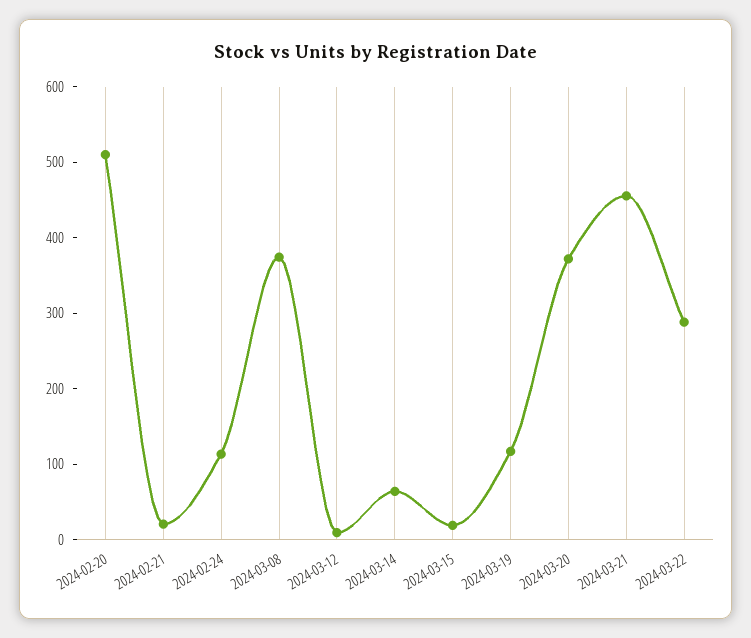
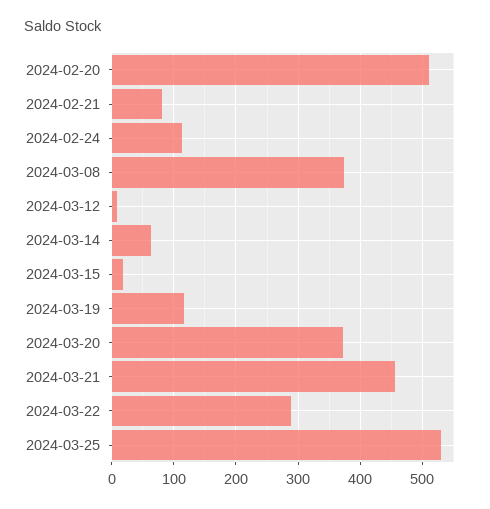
2024-02-21: 20 -> 80
2024-03-25: none -> 530

